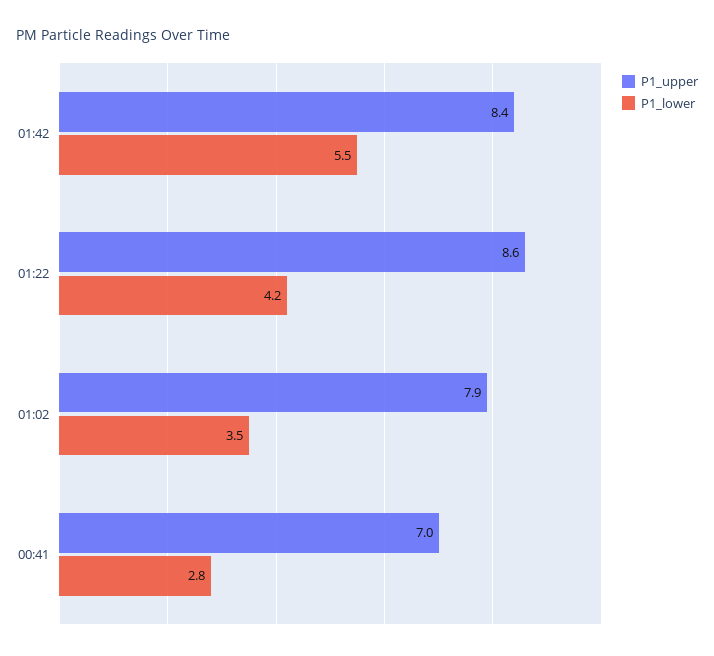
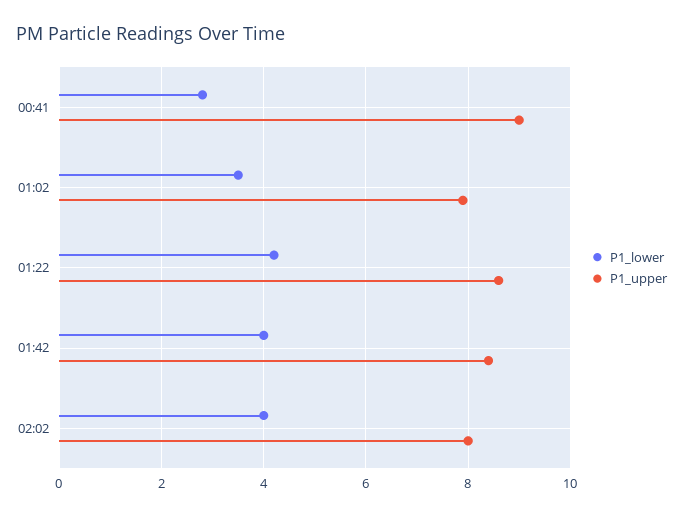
P1_lower, 01:42: 5.5 -> 4
P1_upper, 00:41: 7 -> 9
P1_lower, 02:02: none -> 4
P1_upper, 02:02: none -> 8

